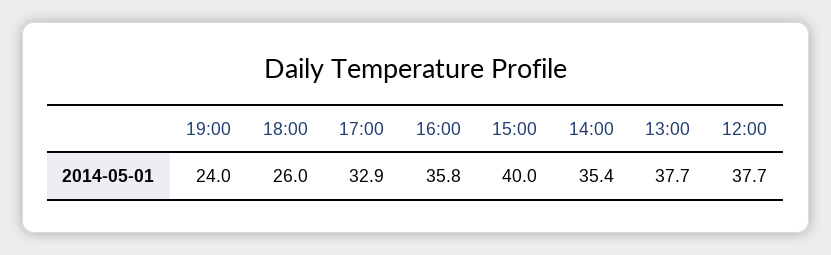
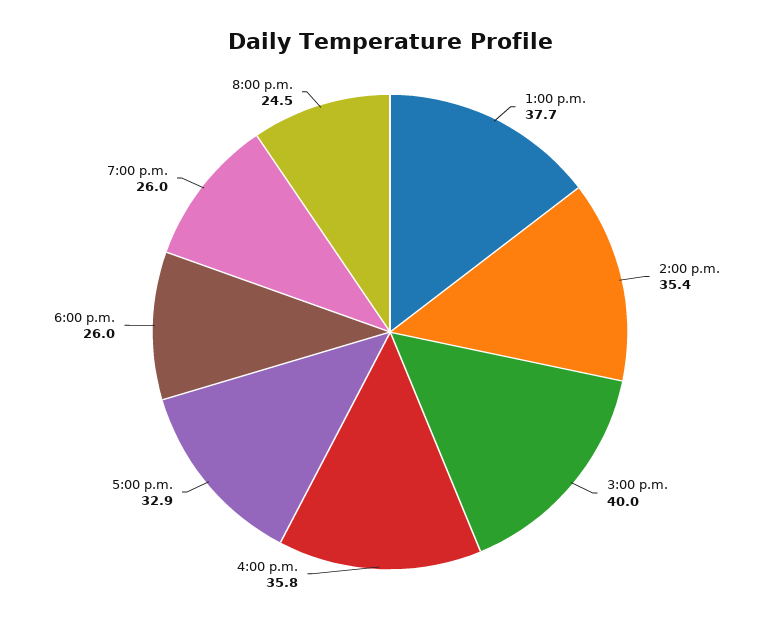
19:00: 24 -> 26
12:00: 37.7 -> none
8:00 p.m.: none -> 24.5

